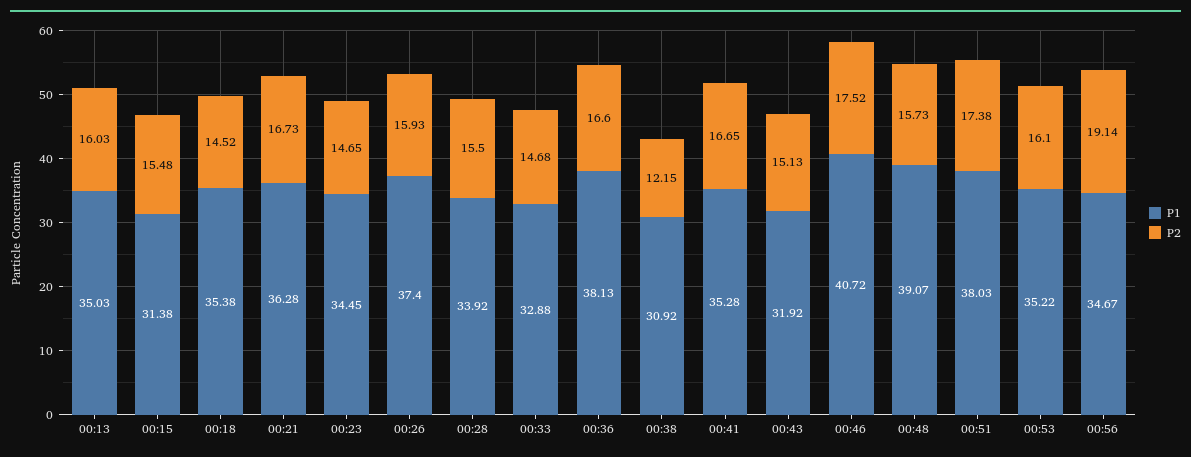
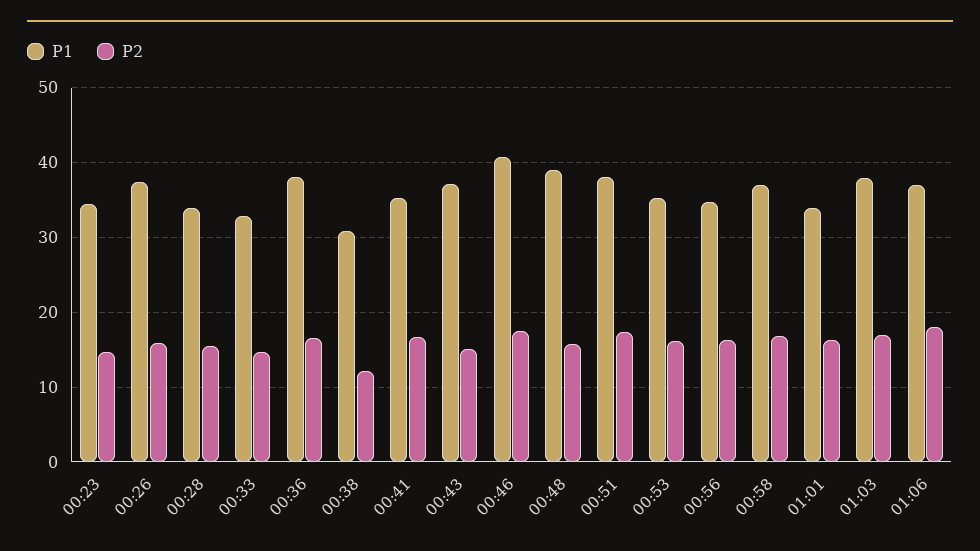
P1, 00:13: 35.03 -> none
P2, 00:13: 16.03 -> none
P1, 00:15: 31.38 -> none
P2, 00:15: 15.48 -> none
P1, 00:18: 35.38 -> none
P2, 00:18: 14.52 -> none
P1, 00:21: 36.28 -> none
P2, 00:21: 16.73 -> none
P1, 00:43: 31.92 -> 37
P2, 00:56: 19.14 -> 16
P1, 00:58: none -> 37
P2, 00:58: none -> 17
P1, 01:01: none -> 34
P2, 01:01: none -> 16
P1, 01:03: none -> 38
P2, 01:03: none -> 17
P1, 01:06: none -> 37
P2, 01:06: none -> 18

